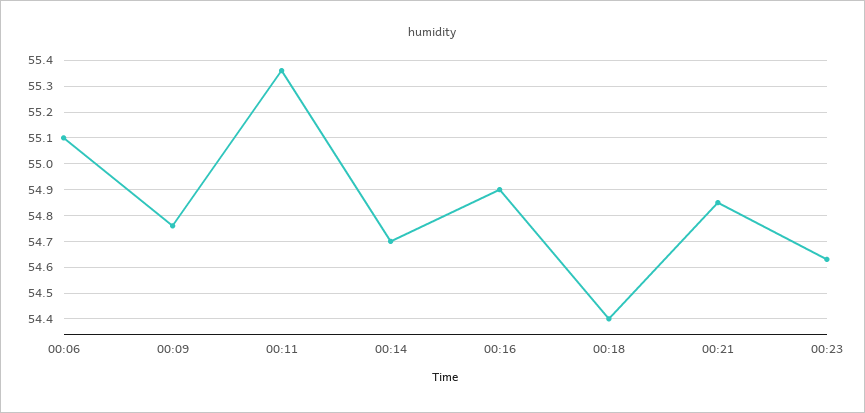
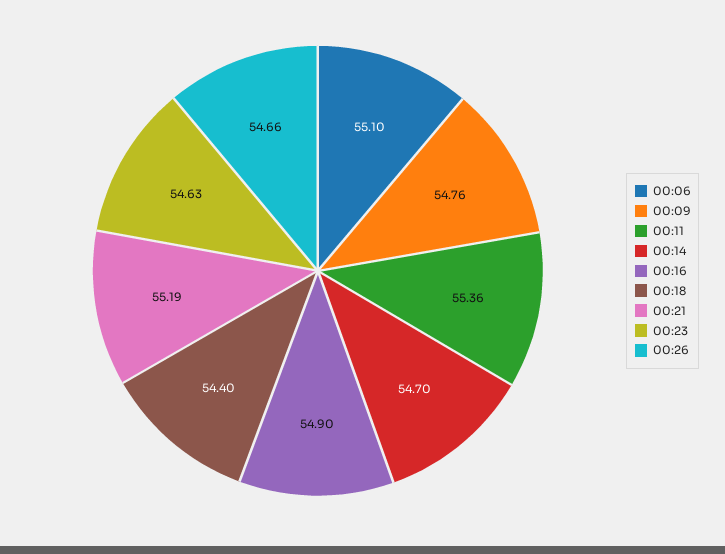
00:21: 54.85 -> 55.19
00:26: none -> 54.66

